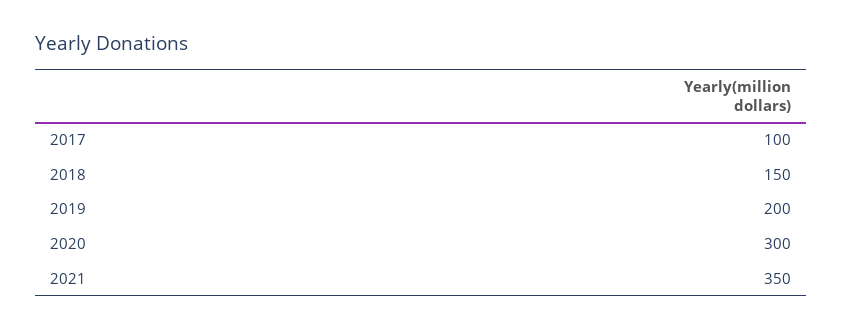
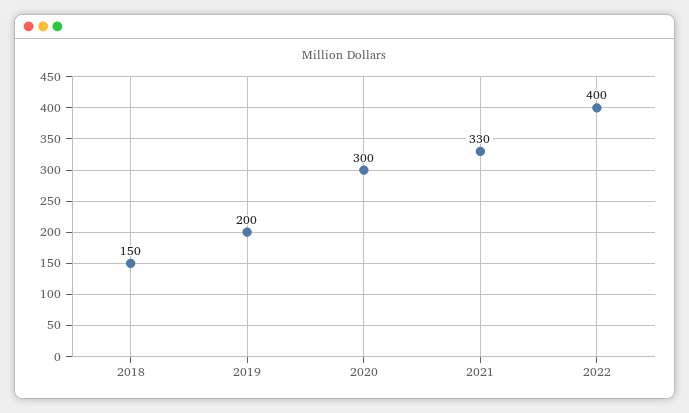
2017: 100 -> none
2021: 350 -> 330
2022: none -> 400

